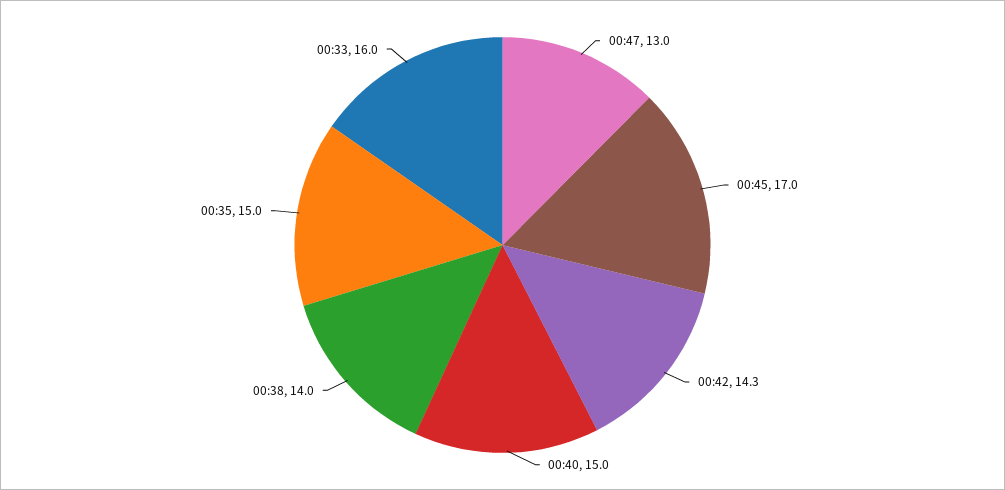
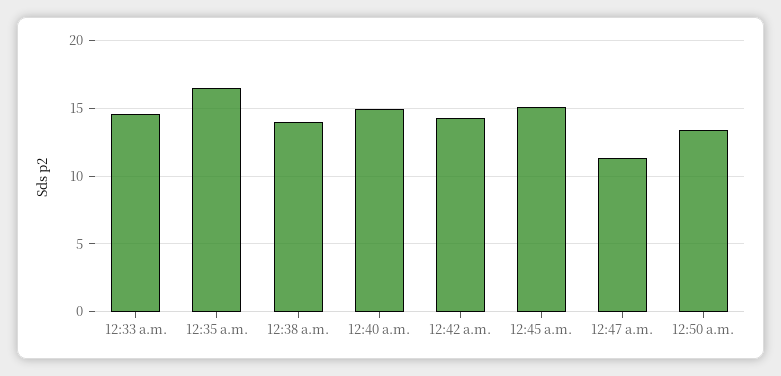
00:47: 13 -> 11.5
00:45: 17 -> 15
00:35: 15 -> 16.5
00:33: 16 -> 14.5
12:50 a.m.: none -> 13.5

